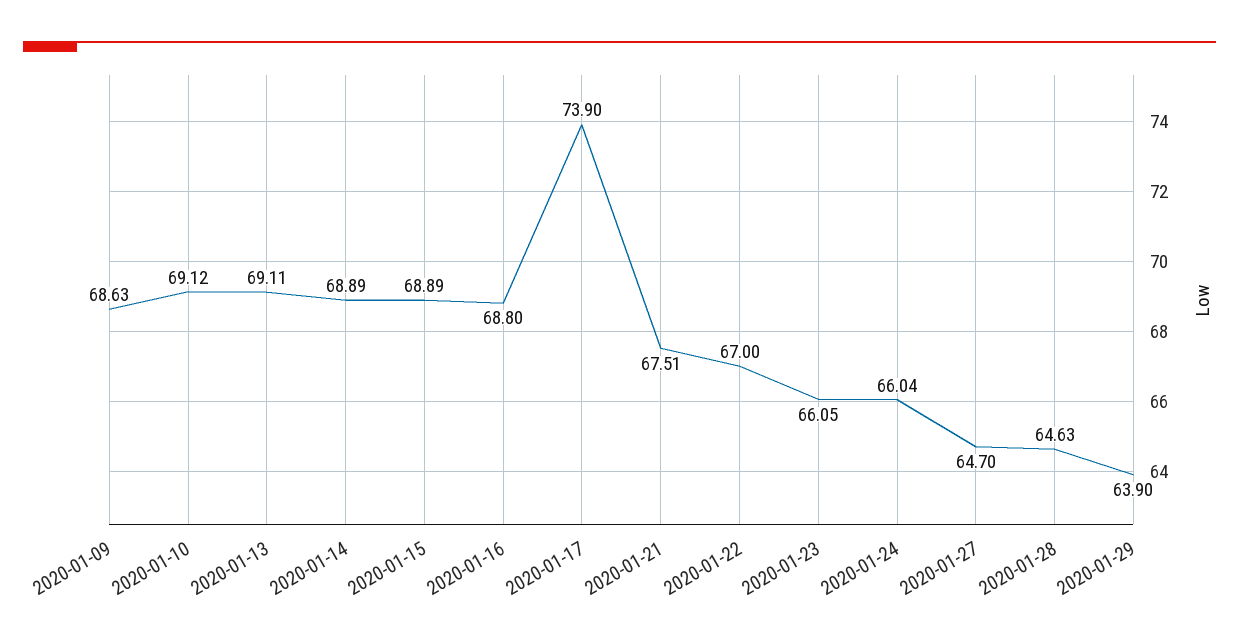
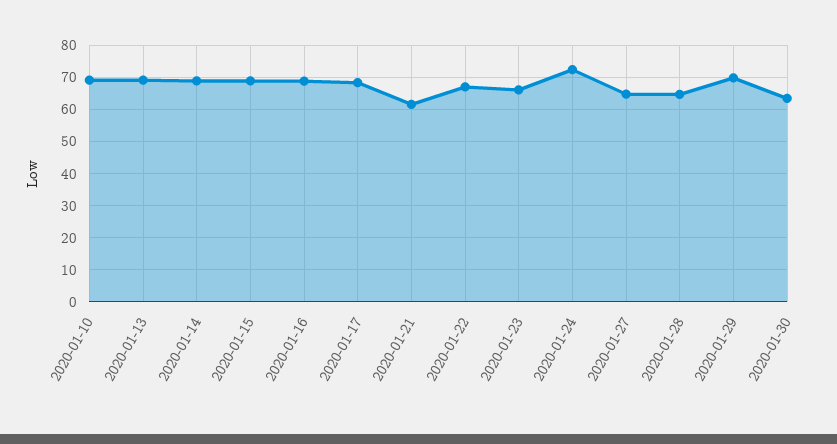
2020-01-09: 68.63 -> none
2020-01-17: 73.9 -> 68
2020-01-21: 67.51 -> 62
2020-01-24: 66.04 -> 72
2020-01-29: 63.9 -> 70
2020-01-30: none -> 64

